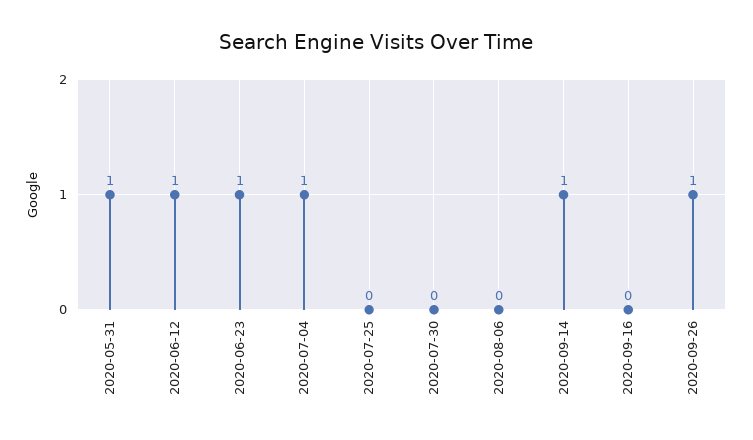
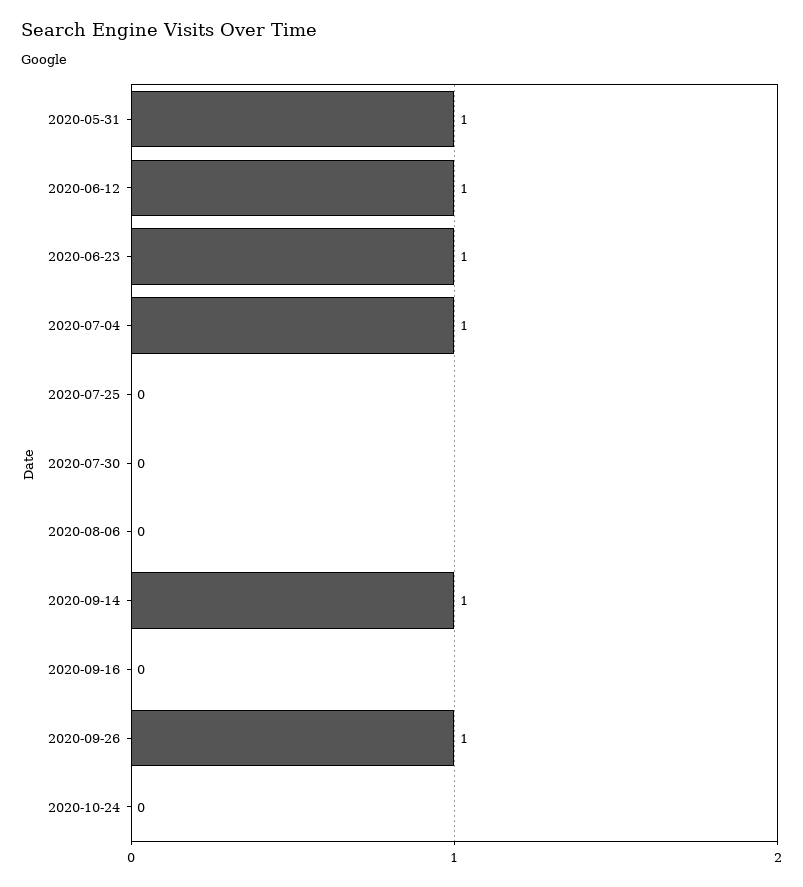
2020-10-24: none -> 0

